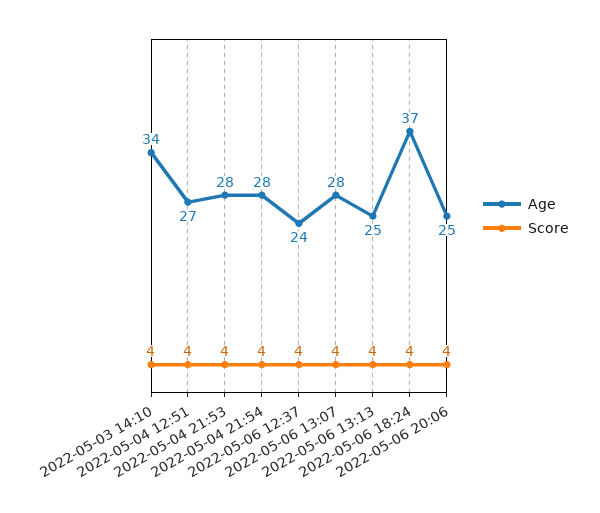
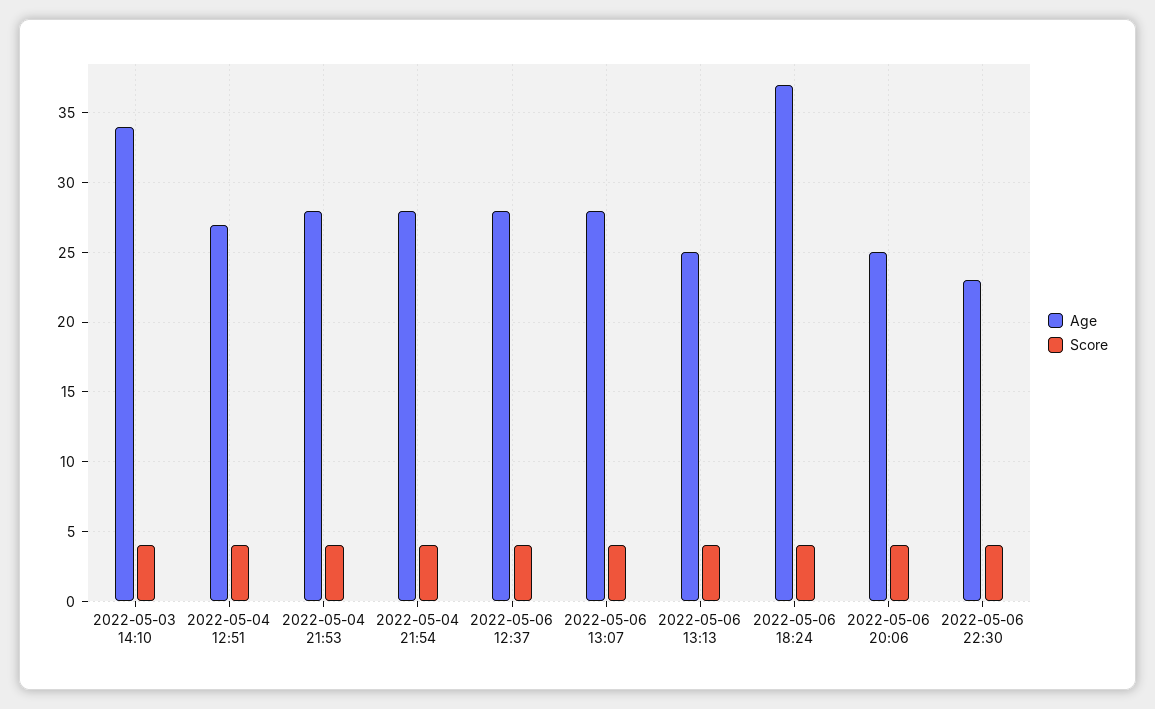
Age, 2022-05-06 12:37: 24 -> 28
Age, 2022-05-06 22:30: none -> 23
Score, 2022-05-06 22:30: none -> 4

